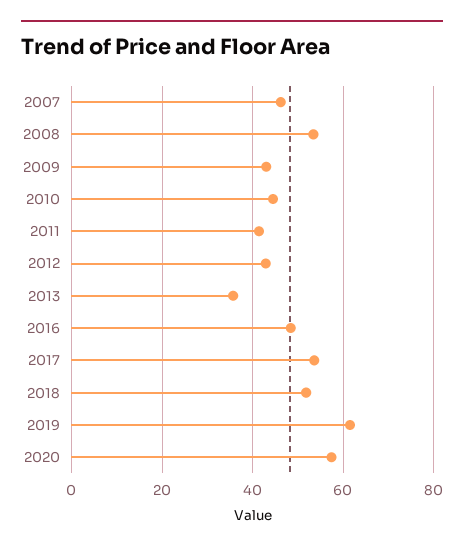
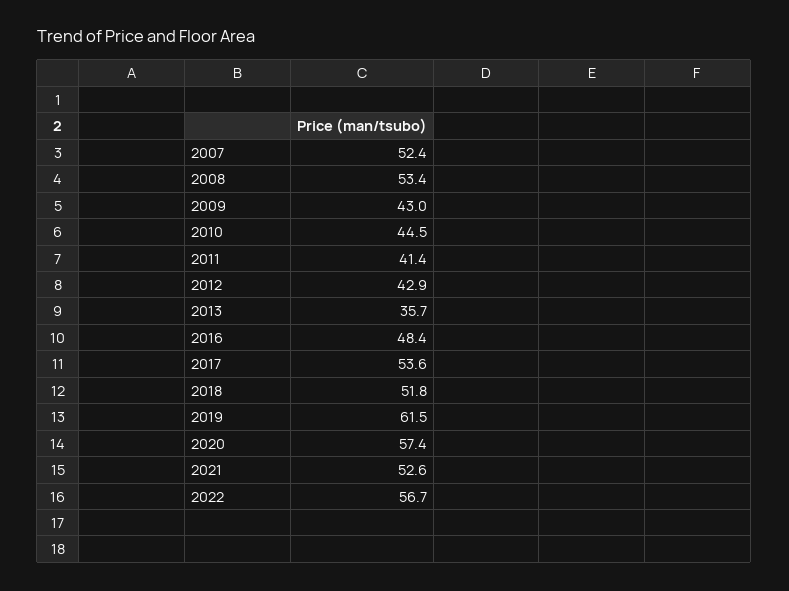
2007: 46 -> 52.4
2021: none -> 52.6
2022: none -> 56.7

